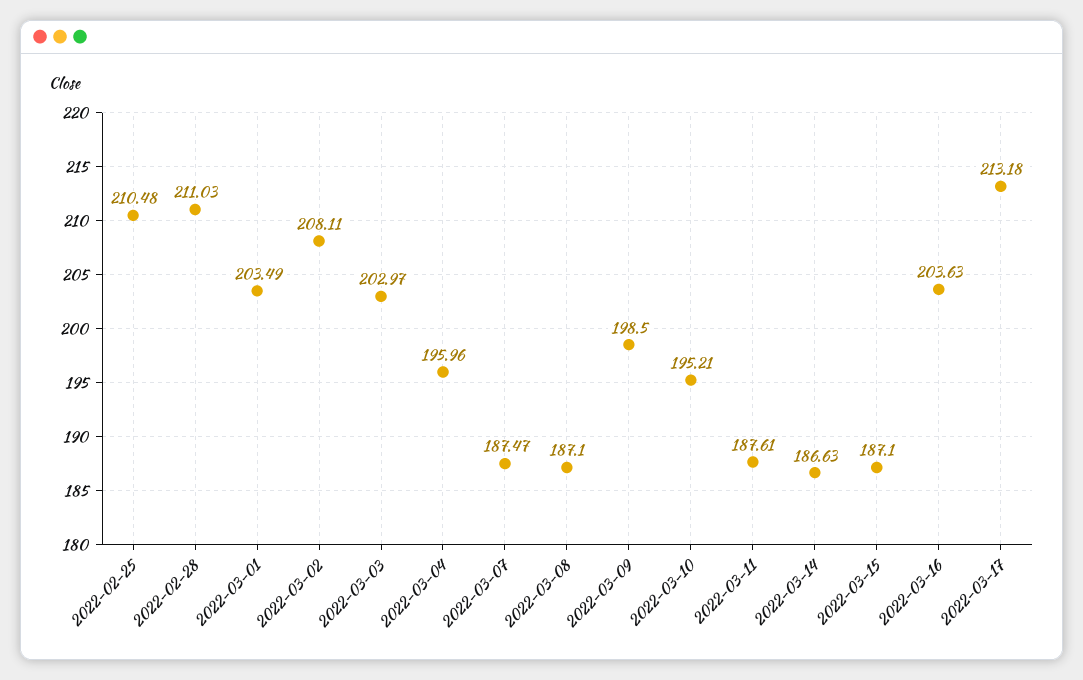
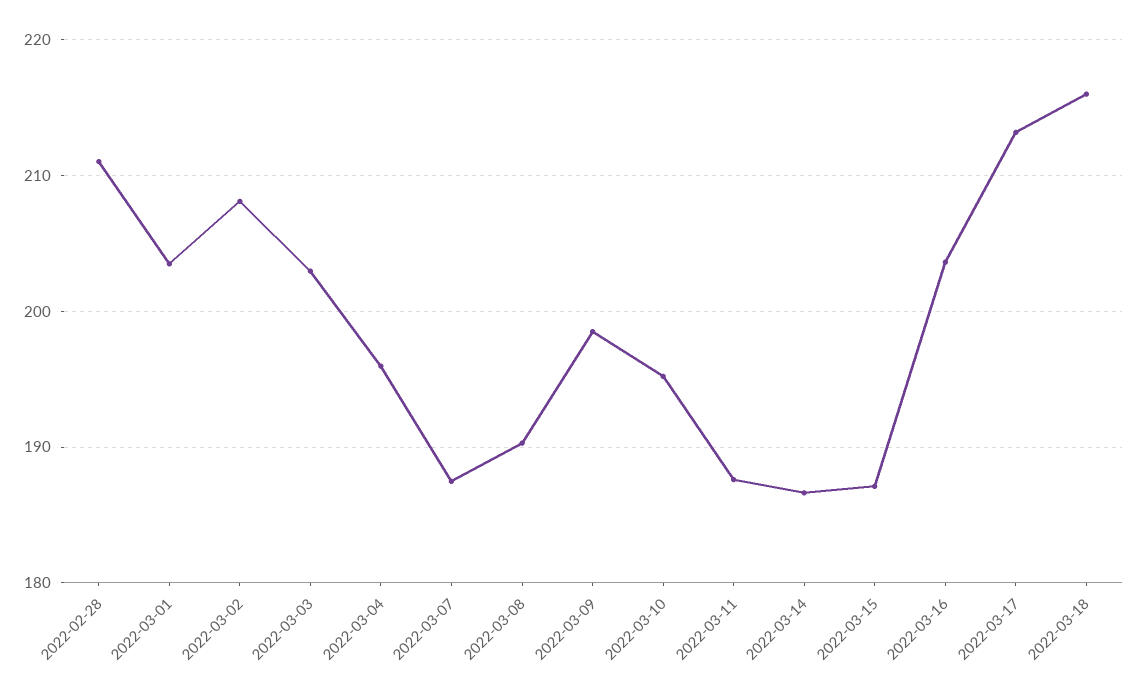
2022-02-25: 210.48 -> none
2022-03-08: 187.1 -> 190
2022-03-18: none -> 216

